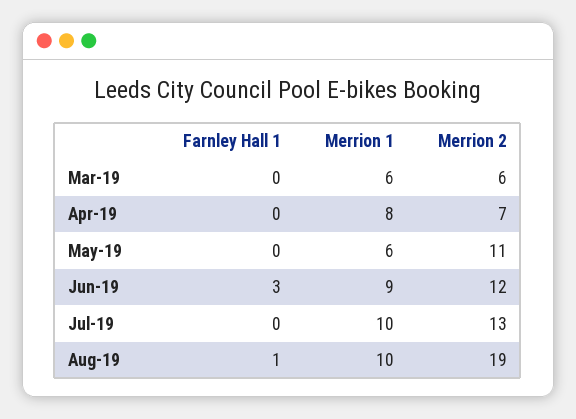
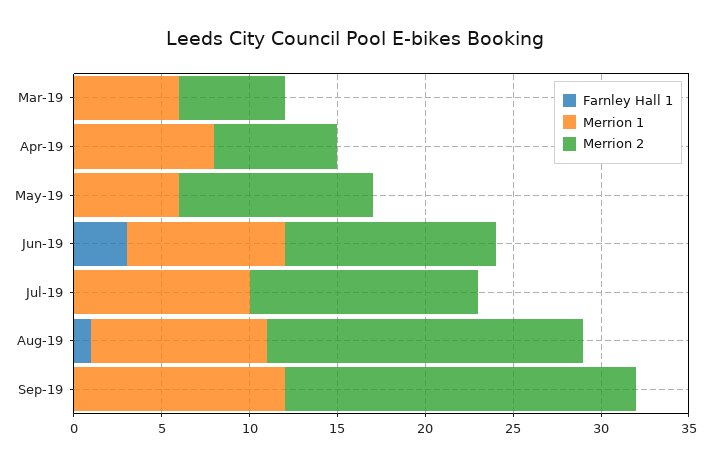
Merrion 2, Aug-19: 19 -> 18
Farnley Hall 1, Sep-19: none -> 0
Merrion 1, Sep-19: none -> 12
Merrion 2, Sep-19: none -> 20

